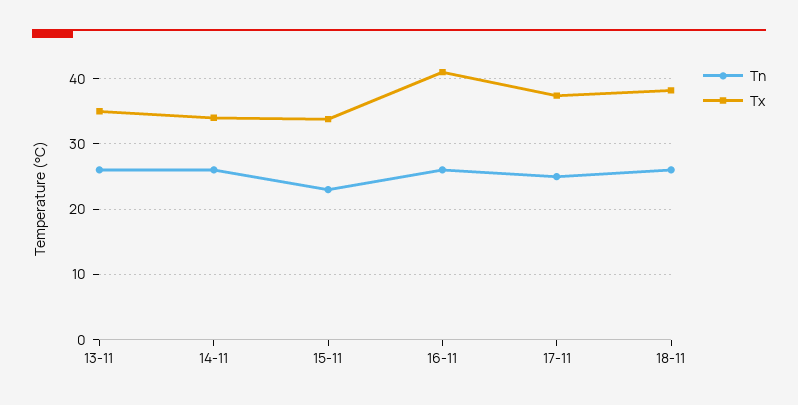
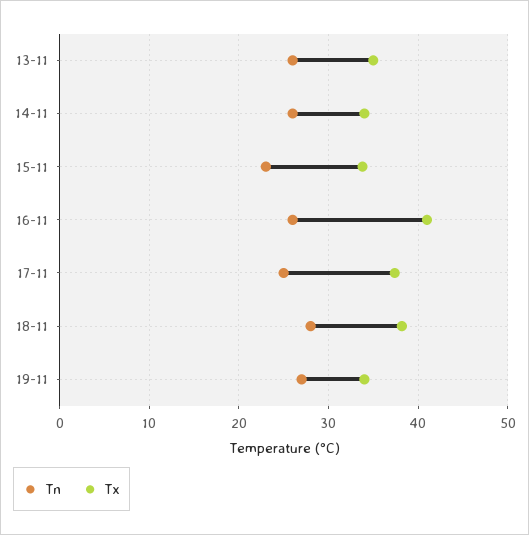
Tn, 18-11: 26 -> 28
Tn, 19-11: none -> 27
Tx, 19-11: none -> 34

